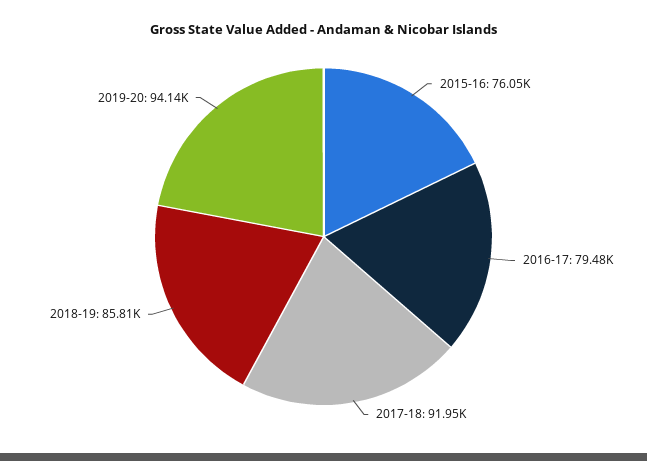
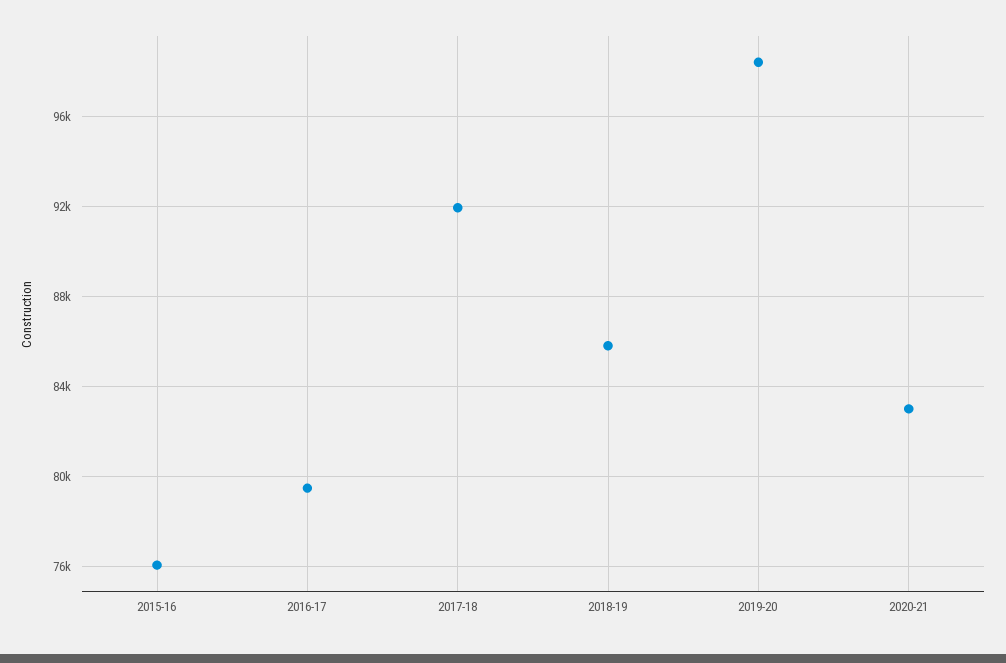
2019-20: 94140 -> 98500
2020-21: none -> 83000

